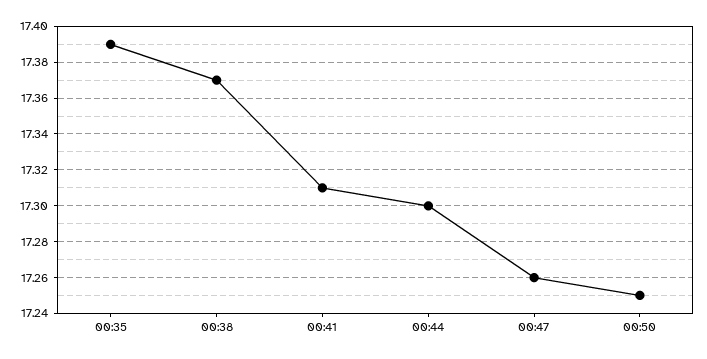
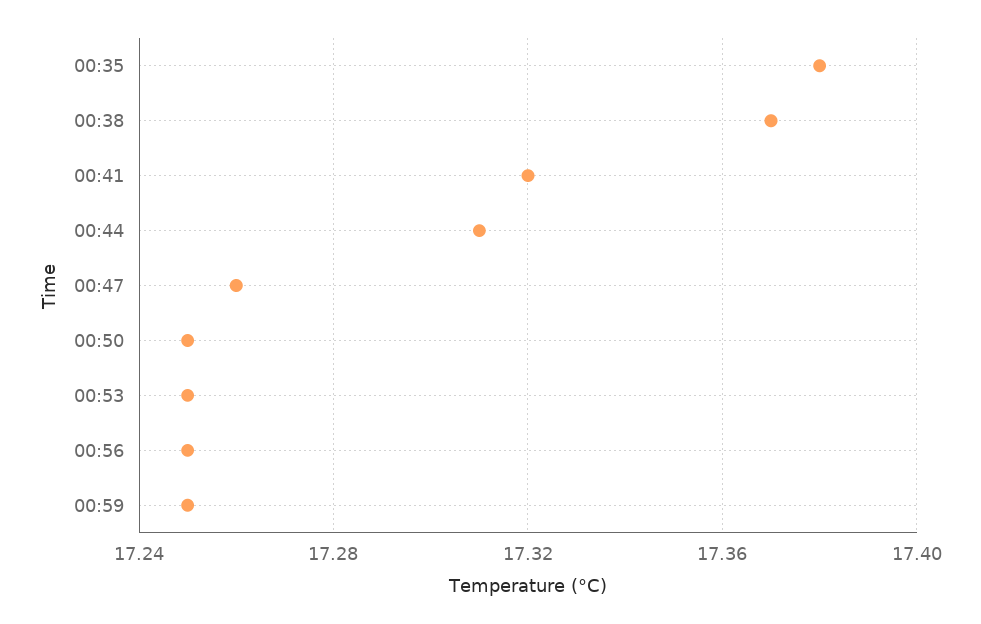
00:35: 17.39 -> 17.38
00:41: 17.31 -> 17.32
00:44: 17.3 -> 17.31
00:53: none -> 17.25
00:56: none -> 17.25
00:59: none -> 17.25

